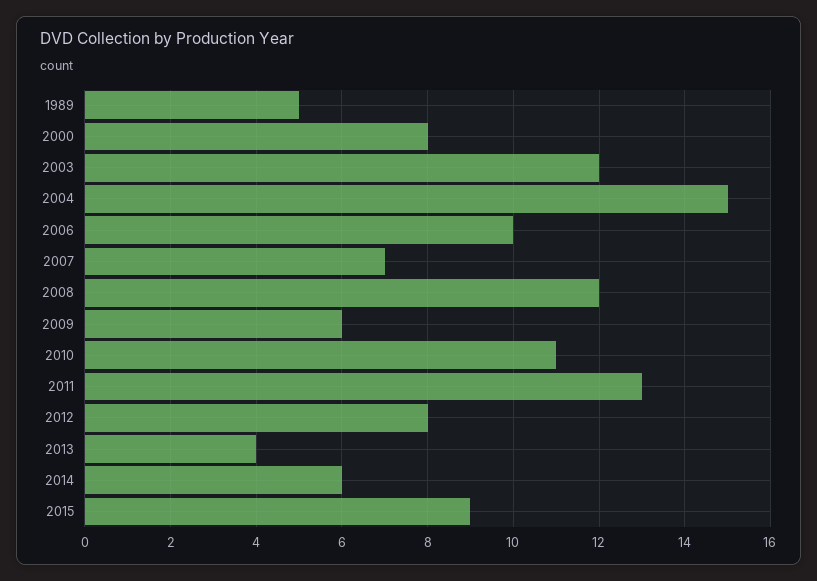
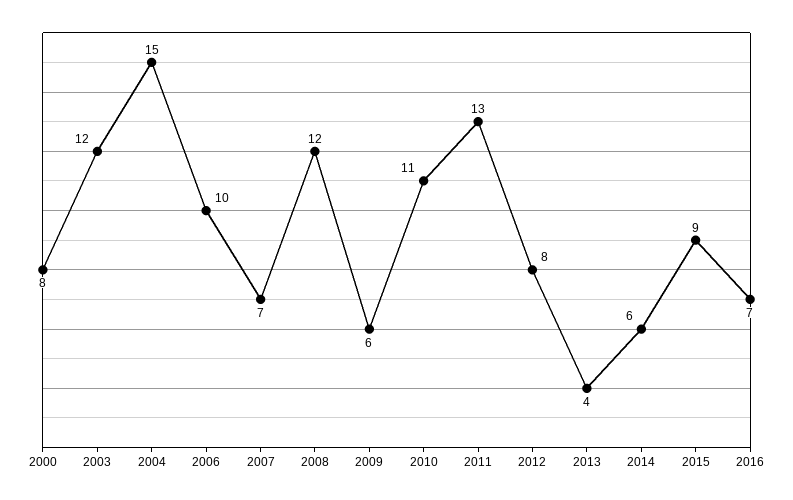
1989: 5 -> none
2016: none -> 7

